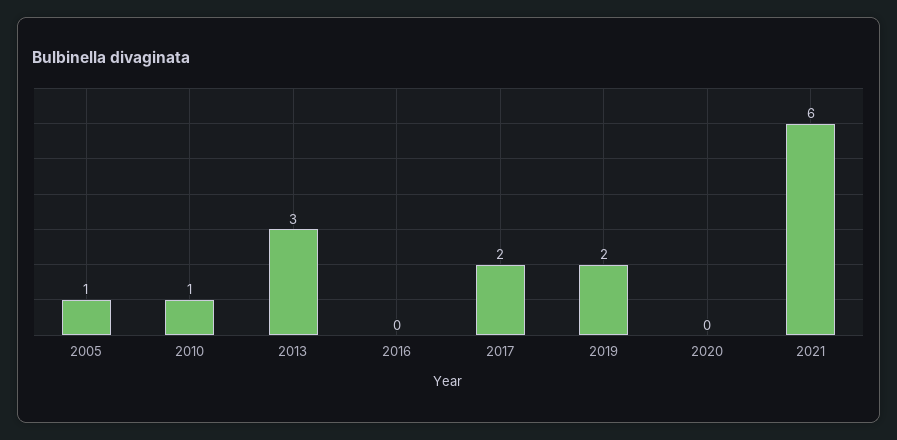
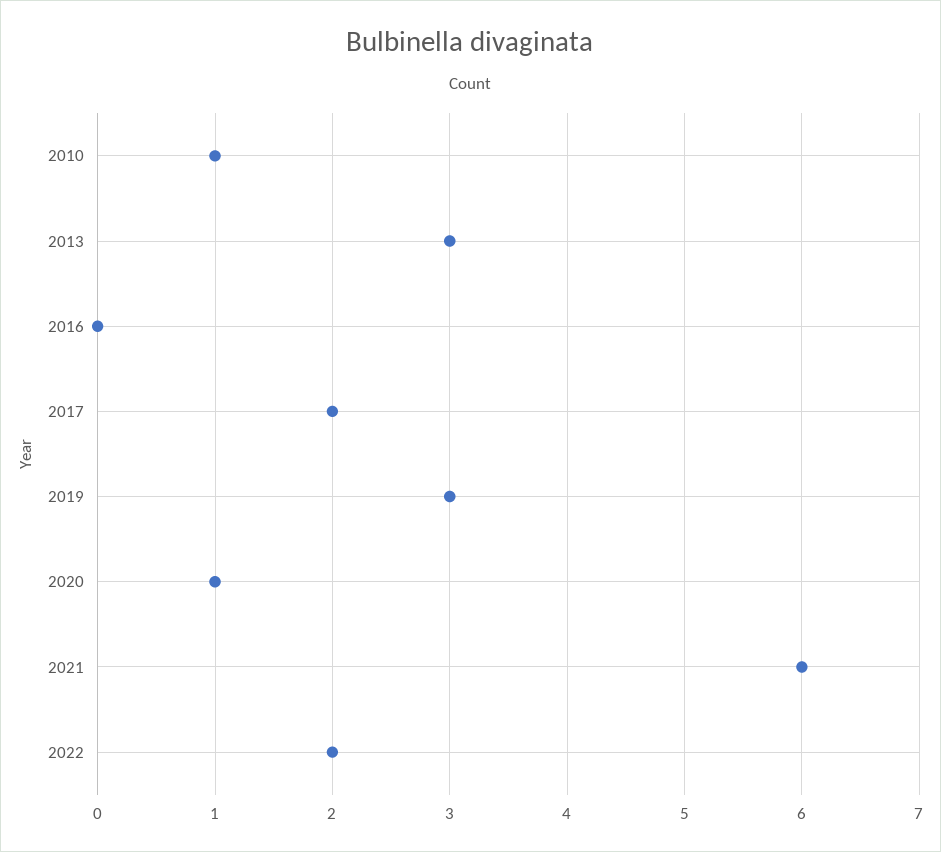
2005: 1 -> none
2019: 2 -> 3
2020: 0 -> 1
2022: none -> 2

